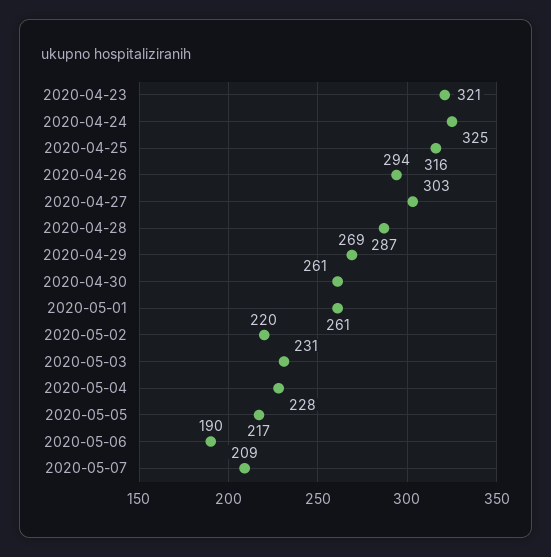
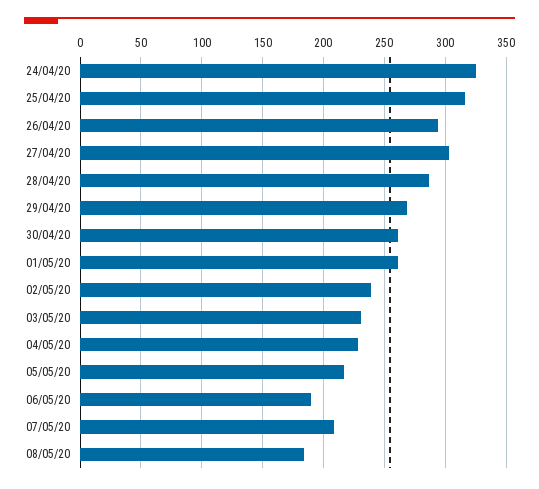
2020-04-23: 321 -> none
2020-05-02: 220 -> 240
08/05/20: none -> 185

